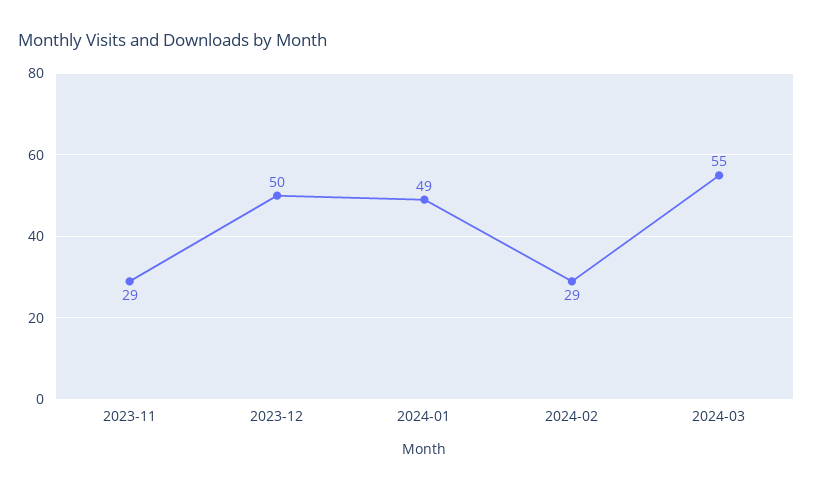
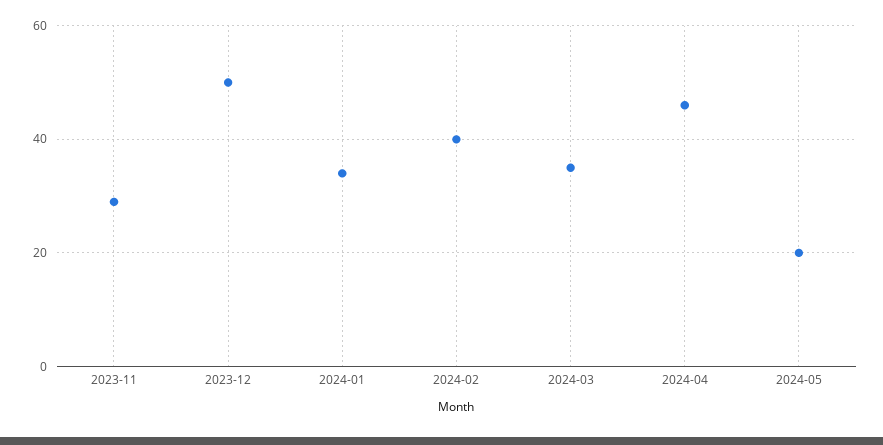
2024-01: 49 -> 35
2024-02: 29 -> 40
2024-03: 55 -> 35
2024-04: none -> 45
2024-05: none -> 20

